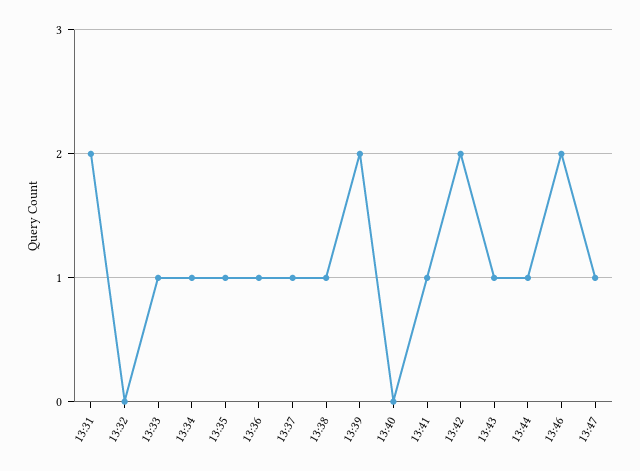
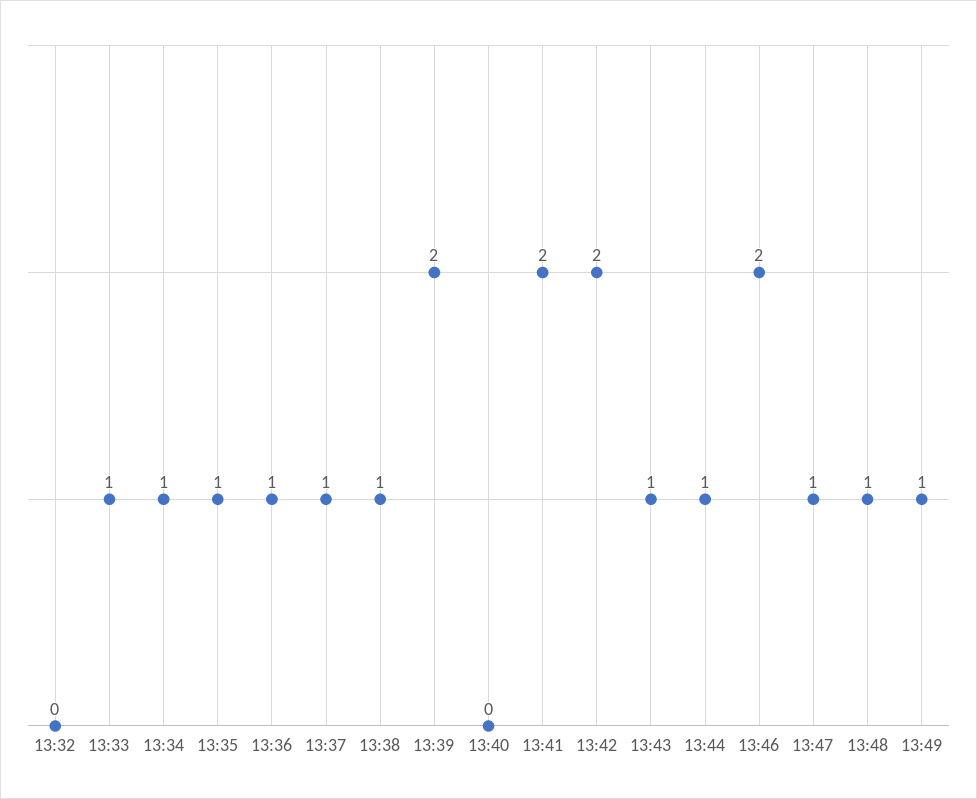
13:31: 2 -> none
13:41: 1 -> 2
13:48: none -> 1
13:49: none -> 1

